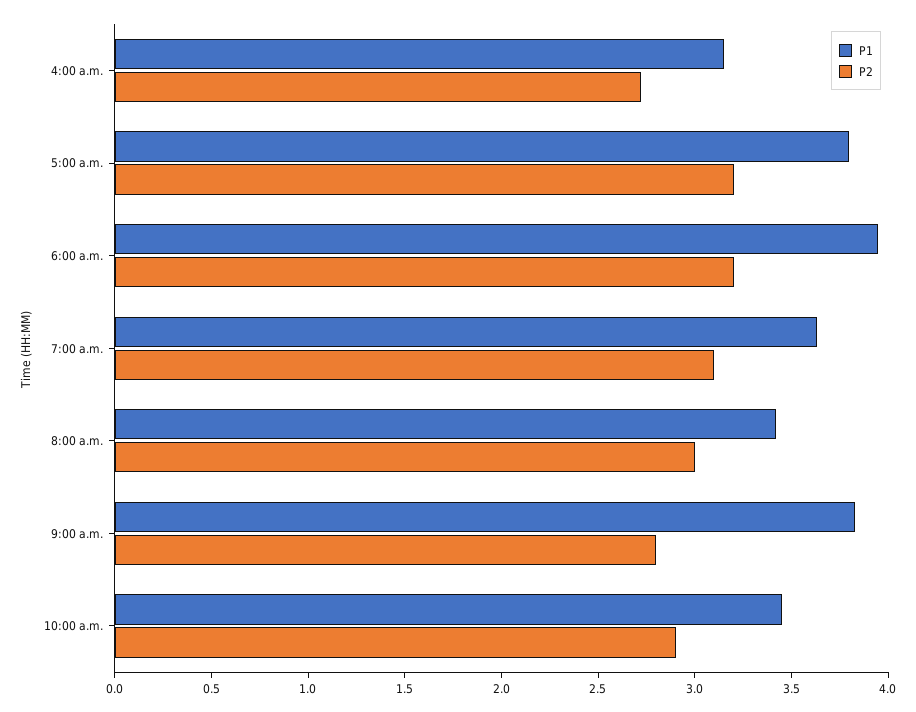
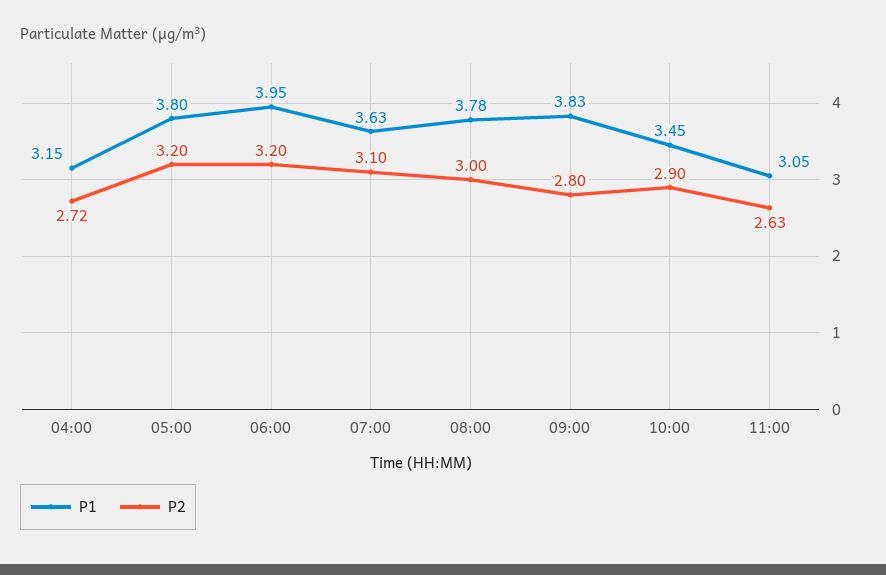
P1, 8:00 a.m.: 3.4 -> 3.78
P1, 11:00: none -> 3.05
P2, 11:00: none -> 2.63

